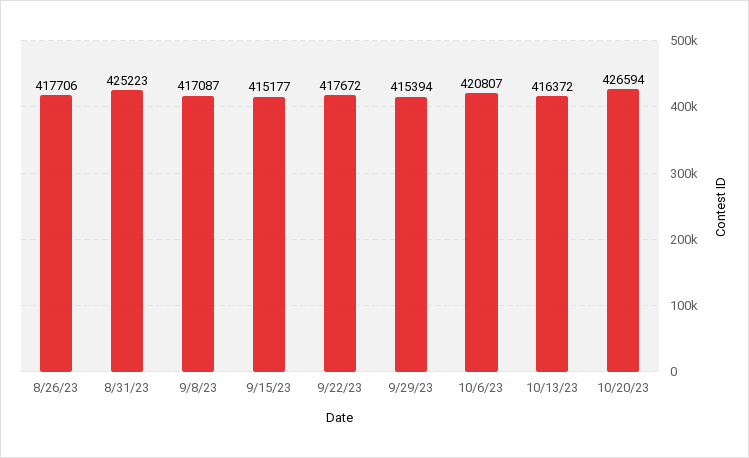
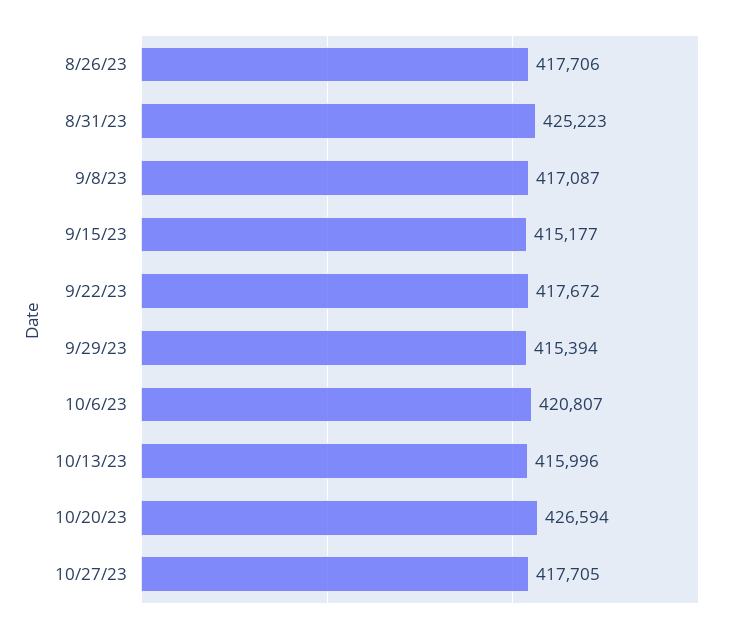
10/13/23: 416372 -> 415996
10/27/23: none -> 417705

